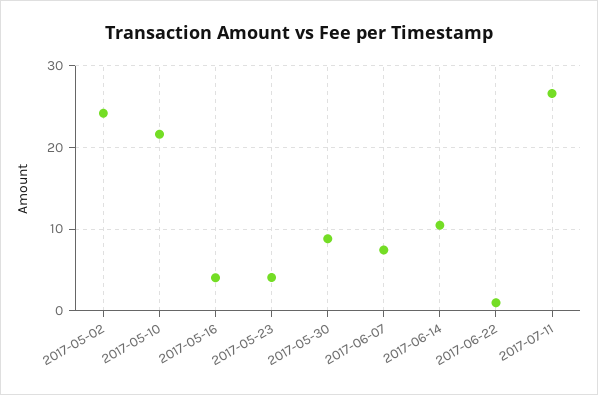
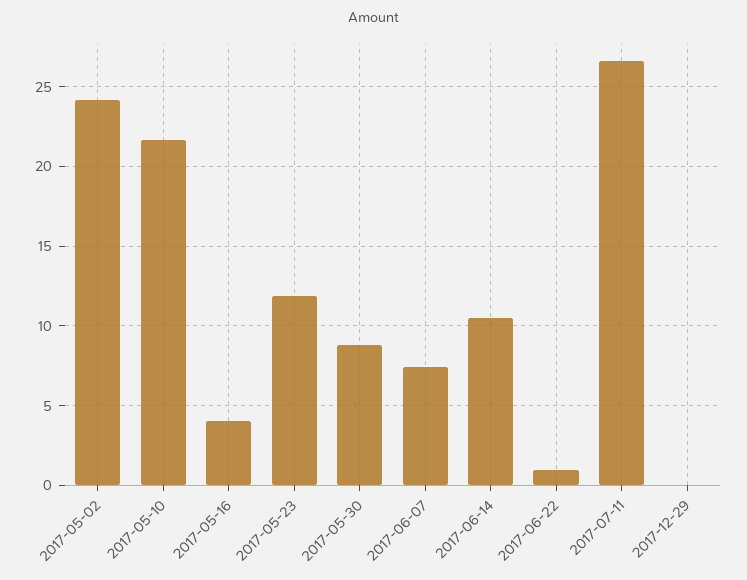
2017-05-23: 4 -> 12
2017-12-29: none -> 0

